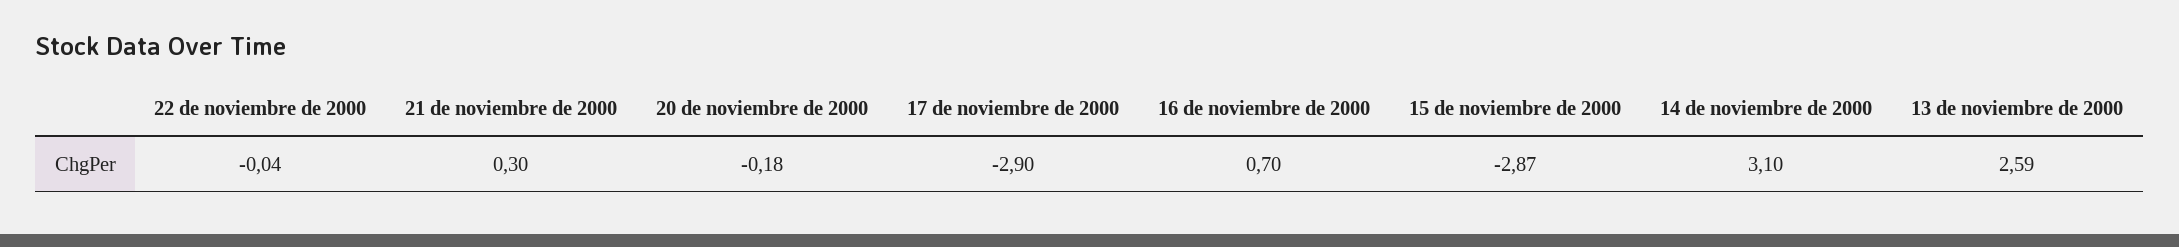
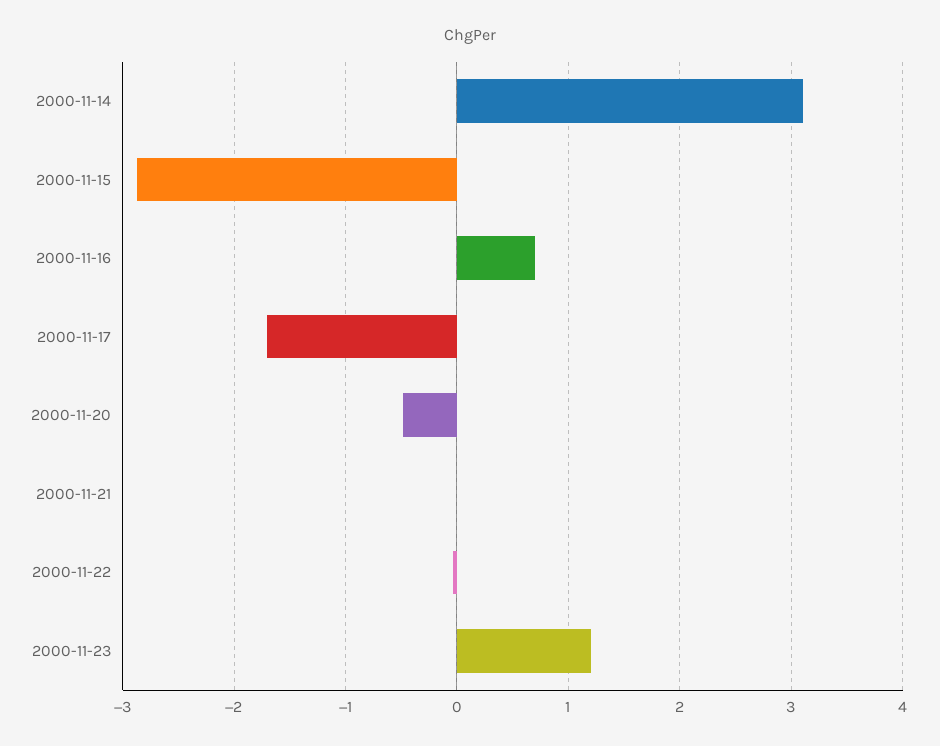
21 de noviembre de 2000: 0.3 -> 0
20 de noviembre de 2000: -0.18 -> -0.5
17 de noviembre de 2000: -2.9 -> -1.7
13 de noviembre de 2000: 2.59 -> none
2000-11-23: none -> 1.2

